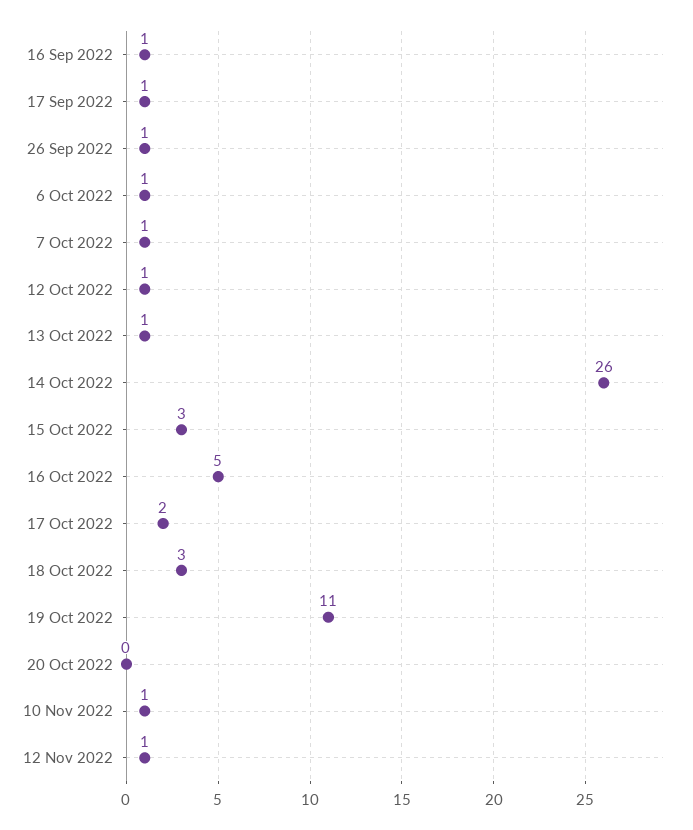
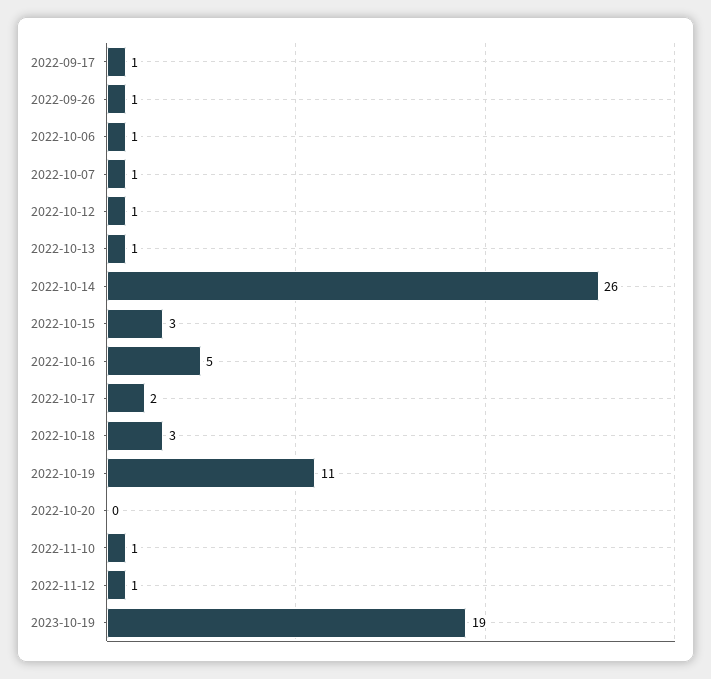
16 Sep 2022: 1 -> none
2023-10-19: none -> 19

